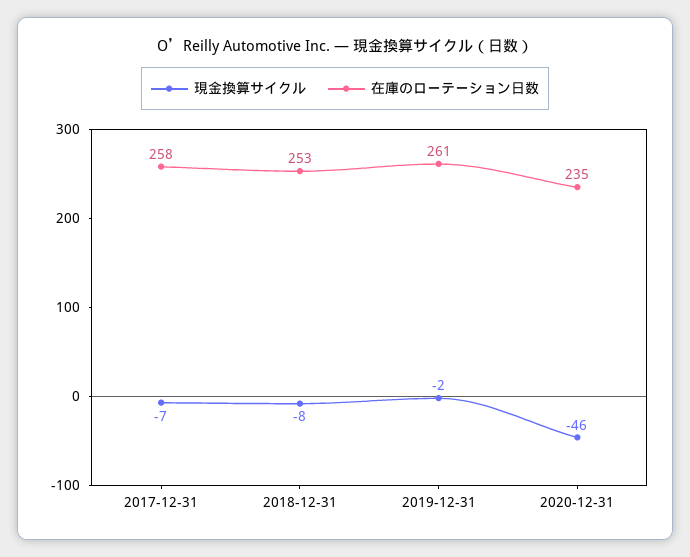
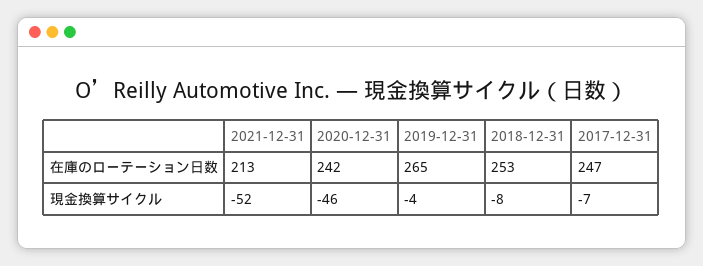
在庫のローテーション日数, 2017-12-31: 258 -> 247
現金換算サイクル, 2019-12-31: -2 -> -4
在庫のローテーション日数, 2019-12-31: 261 -> 265
在庫のローテーション日数, 2020-12-31: 235 -> 242
在庫のローテーション日数, 2021-12-31: none -> 213
現金換算サイクル, 2021-12-31: none -> -52

